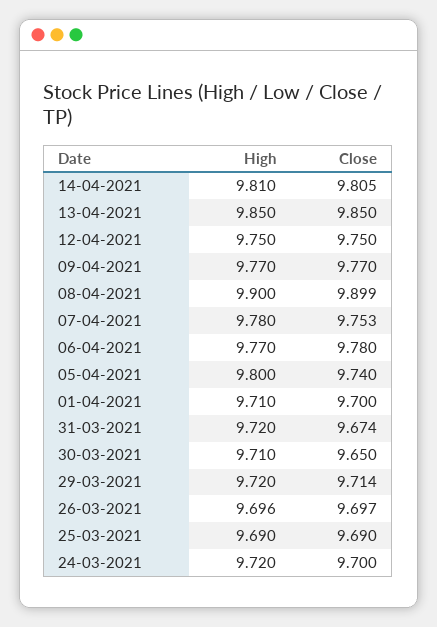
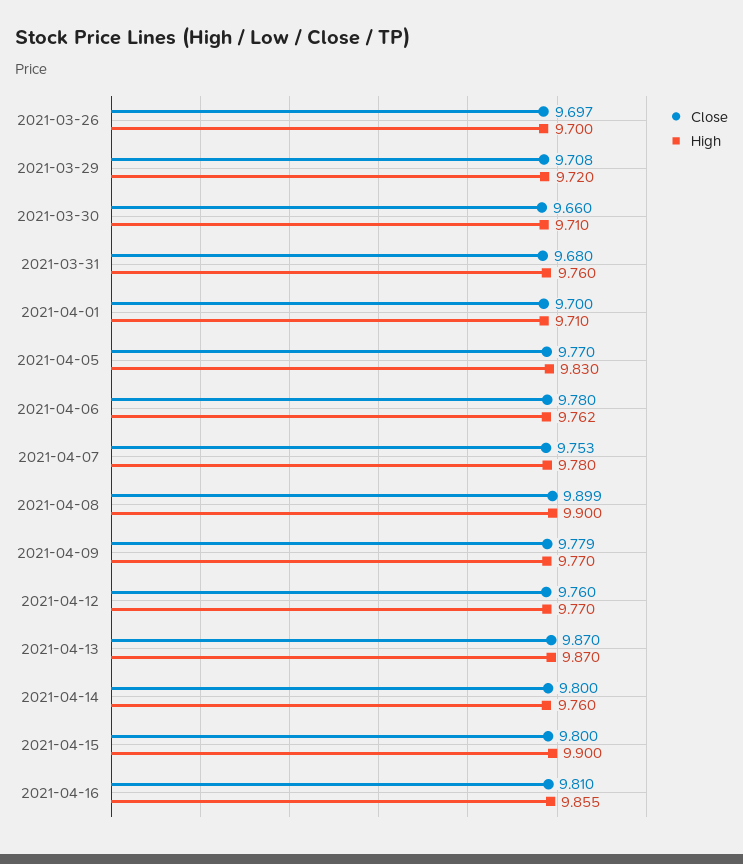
High, 14-04-2021: 9.81 -> 9.76
Close, 14-04-2021: 9.805 -> 9.8
High, 13-04-2021: 9.85 -> 9.87
Close, 13-04-2021: 9.85 -> 9.87
High, 12-04-2021: 9.75 -> 9.77
Close, 12-04-2021: 9.75 -> 9.76
Close, 09-04-2021: 9.77 -> 9.779
High, 06-04-2021: 9.77 -> 9.762
High, 05-04-2021: 9.8 -> 9.83
Close, 05-04-2021: 9.74 -> 9.77
High, 31-03-2021: 9.72 -> 9.76
Close, 31-03-2021: 9.674 -> 9.68
Close, 30-03-2021: 9.65 -> 9.66
Close, 29-03-2021: 9.714 -> 9.708
High, 26-03-2021: 9.696 -> 9.7
High, 25-03-2021: 9.69 -> none
Close, 25-03-2021: 9.69 -> none
High, 24-03-2021: 9.72 -> none
Close, 24-03-2021: 9.7 -> none
Close, 2021-04-15: none -> 9.8
High, 2021-04-15: none -> 9.9
Close, 2021-04-16: none -> 9.81
High, 2021-04-16: none -> 9.855

